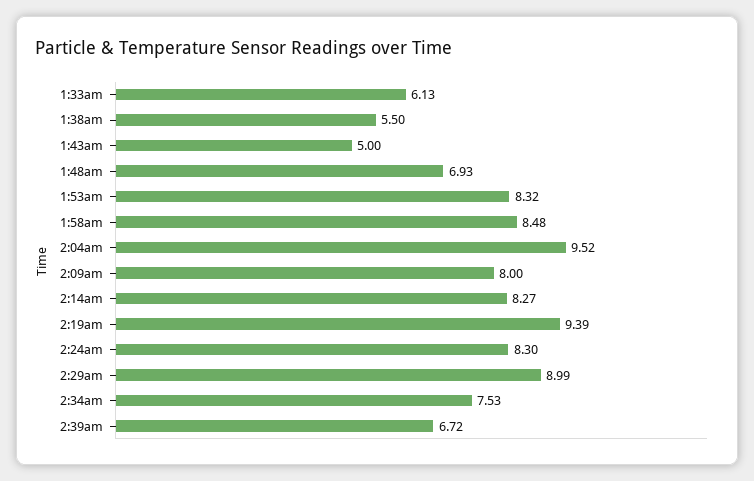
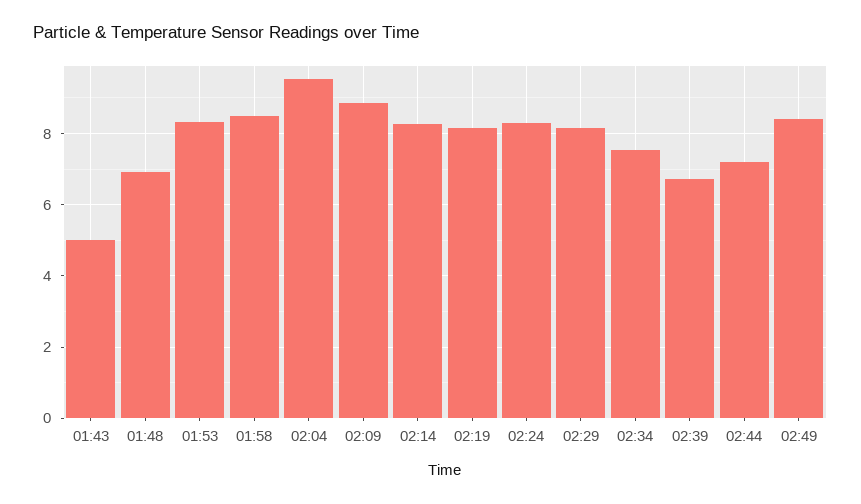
1:33am: 6.13 -> none
1:38am: 5.5 -> none
2:09am: 8 -> 8.8
2:19am: 9.39 -> 8.2
2:29am: 8.99 -> 8.2
02:44: none -> 7.2
02:49: none -> 8.4

